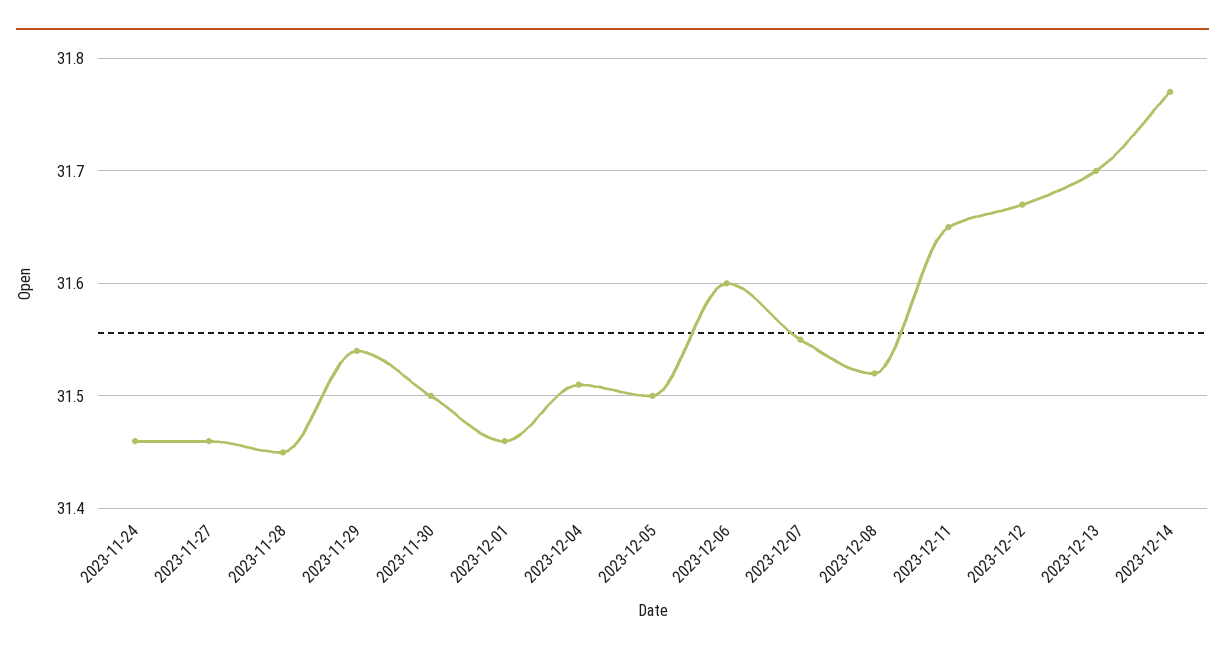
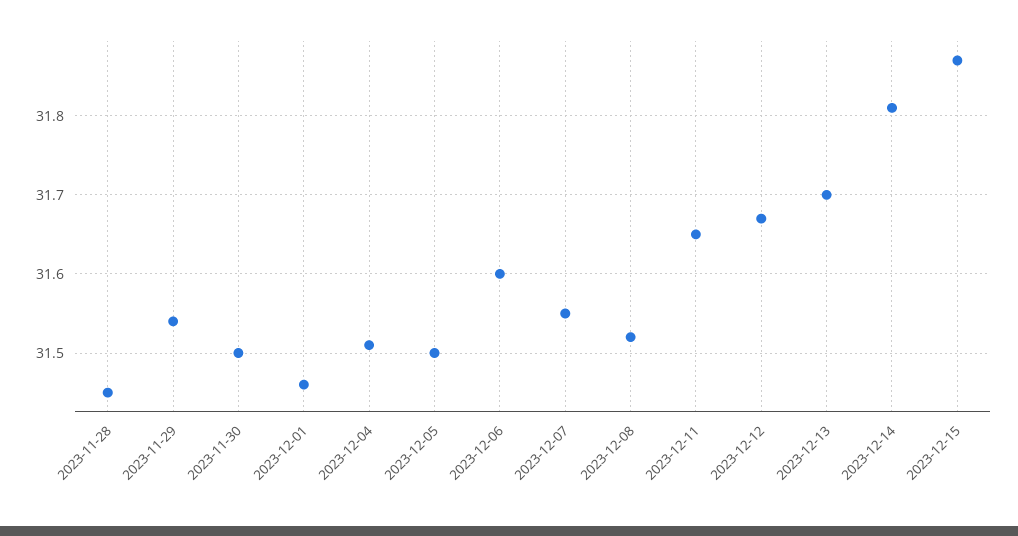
2023-11-24: 31.46 -> none
2023-11-27: 31.46 -> none
2023-12-14: 31.77 -> 31.81
2023-12-15: none -> 31.87

